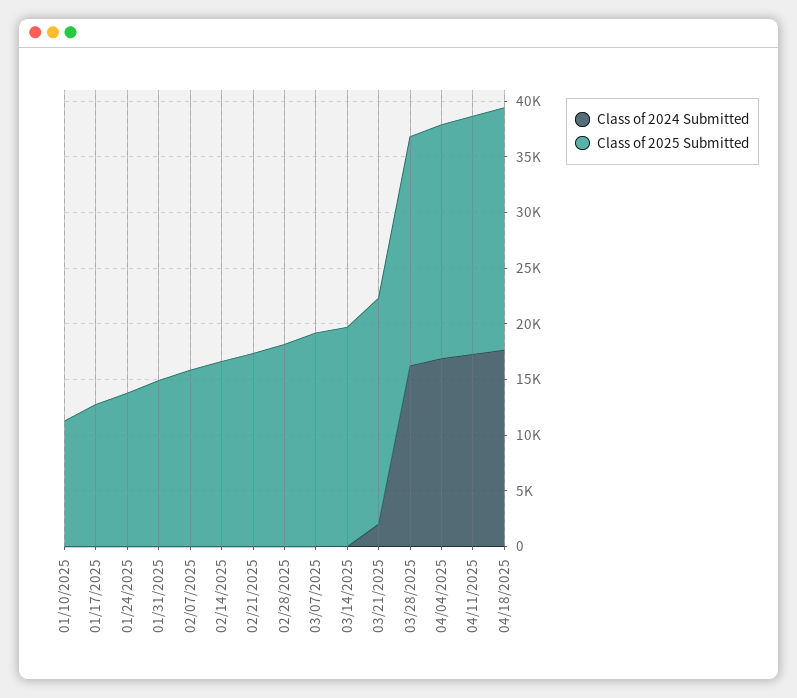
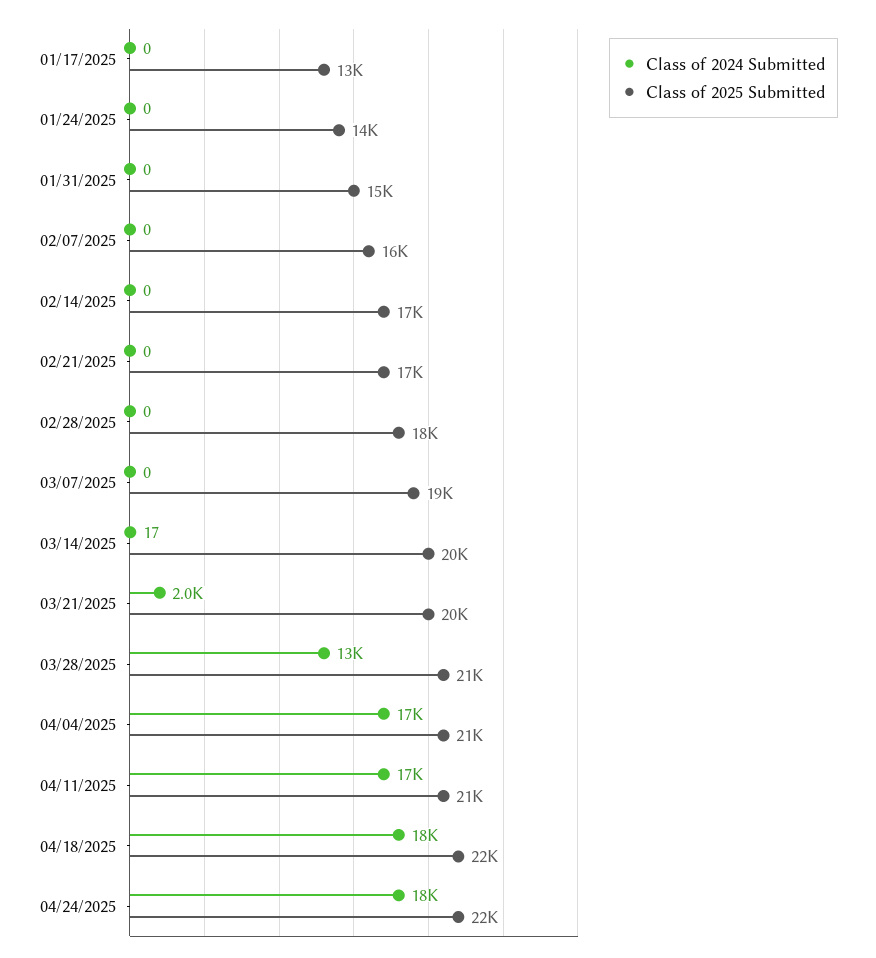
Class of 2024 Submitted, 01/10/2025: 0 -> none
Class of 2025 Submitted, 01/10/2025: 11000 -> none
Class of 2024 Submitted, 03/28/2025: 16000 -> 13000
Class of 2024 Submitted, 04/24/2025: none -> 18000
Class of 2025 Submitted, 04/24/2025: none -> 22000

